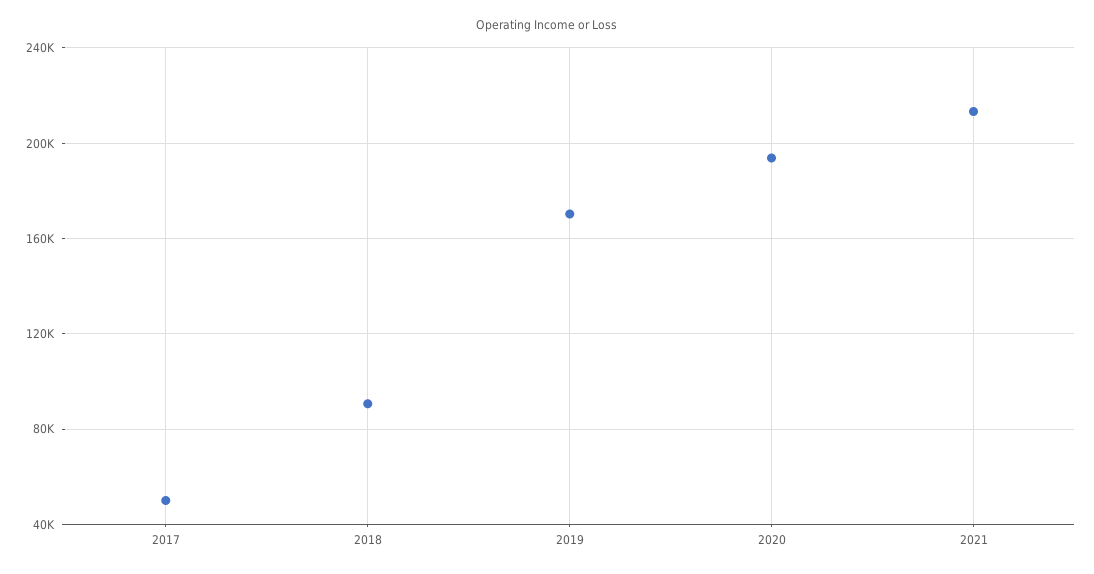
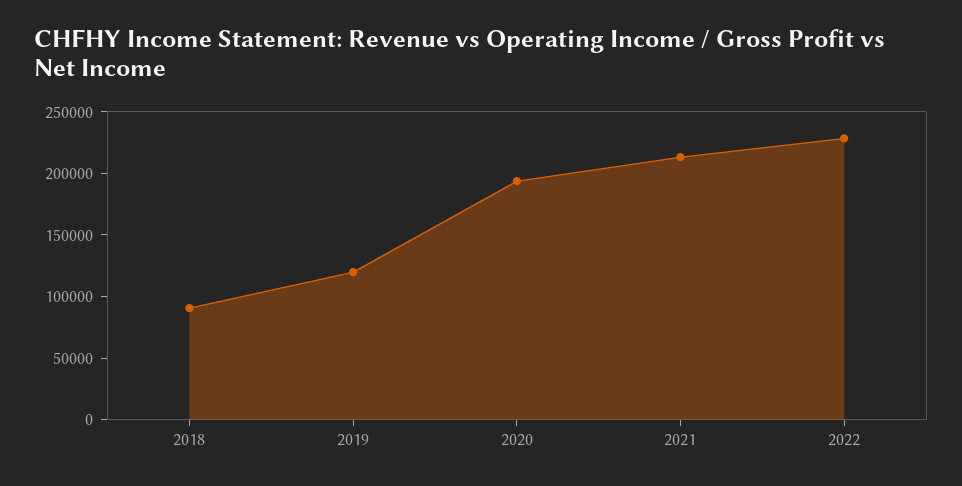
2017: 50000 -> none
2019: 170000 -> 120000
2022: none -> 230000

